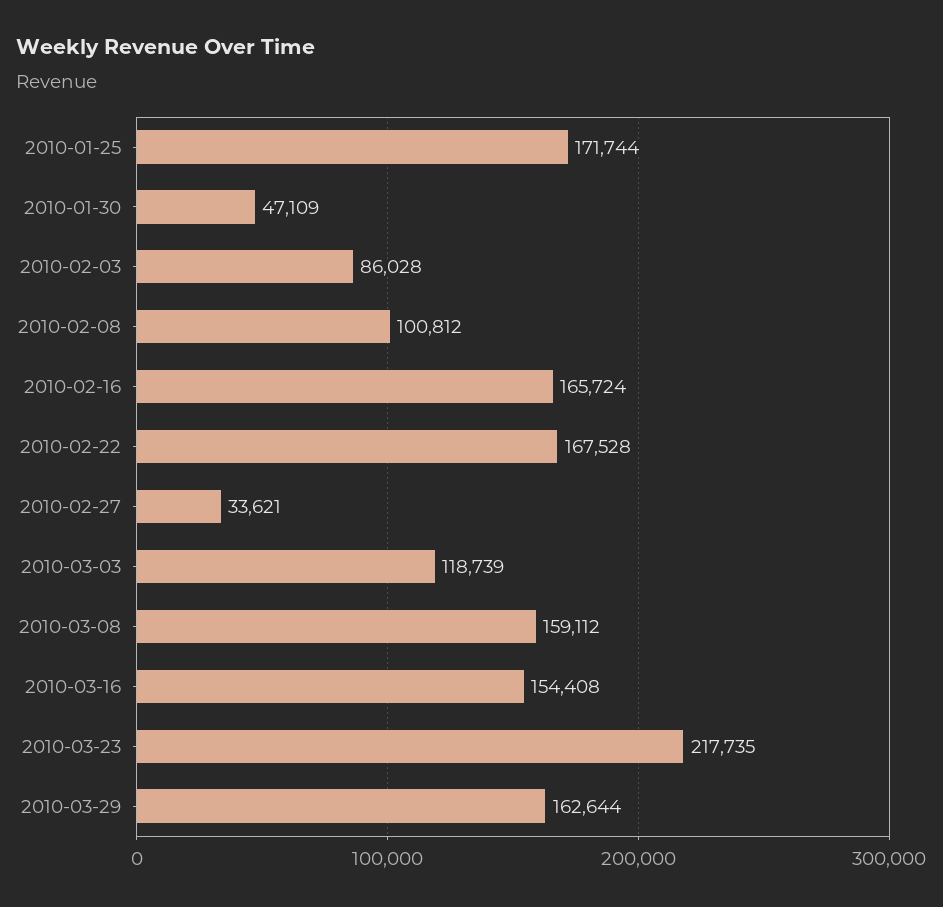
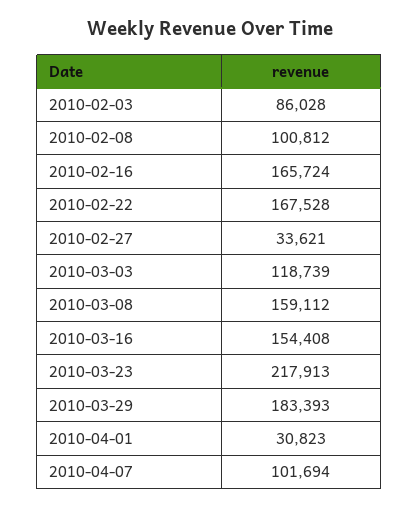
2010-01-25: 171744 -> none
2010-01-30: 47109 -> none
2010-03-23: 217735 -> 217913
2010-03-29: 162644 -> 183393
2010-04-01: none -> 30823
2010-04-07: none -> 101694

